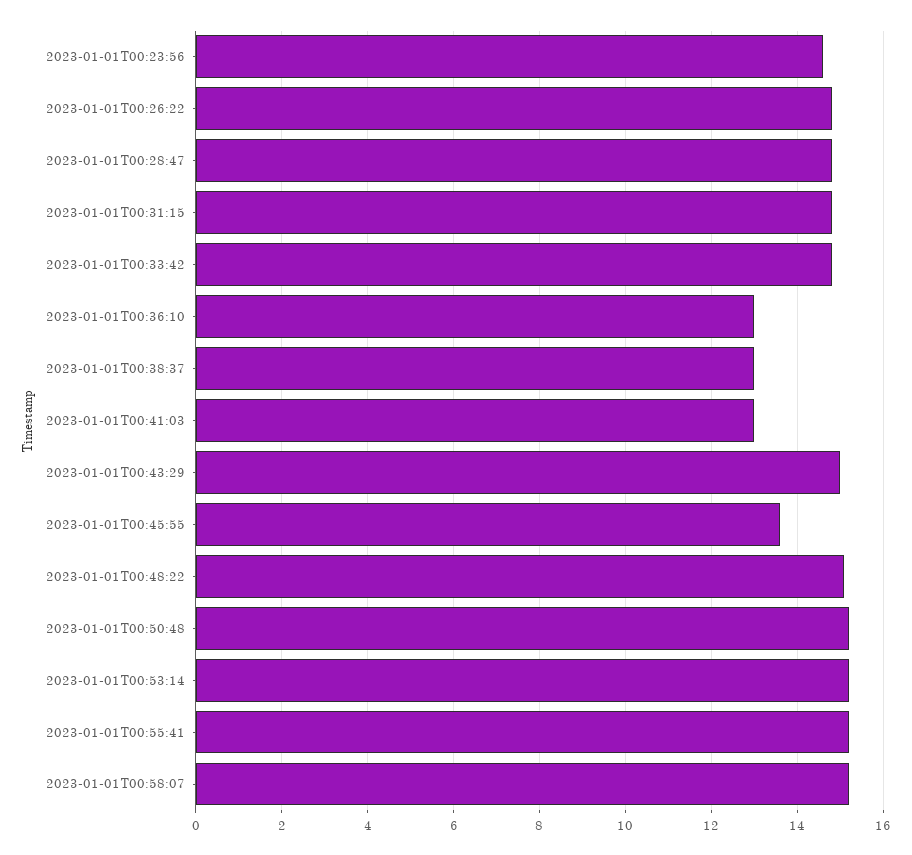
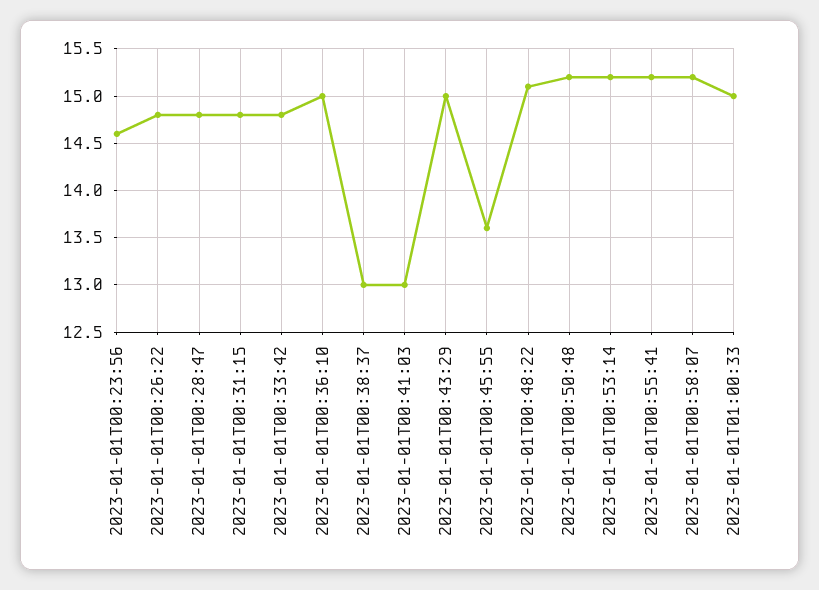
2023-01-01T00:36:10: 13 -> 15
2023-01-01T01:00:33: none -> 15

